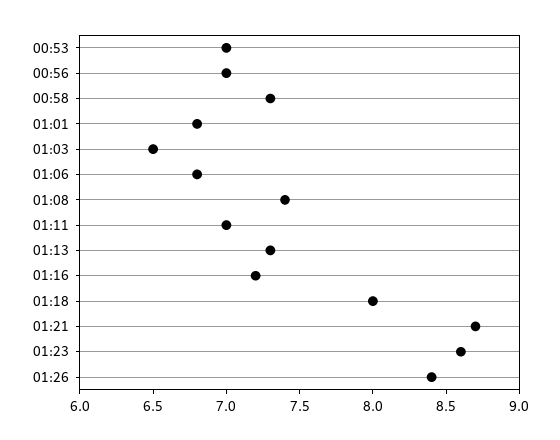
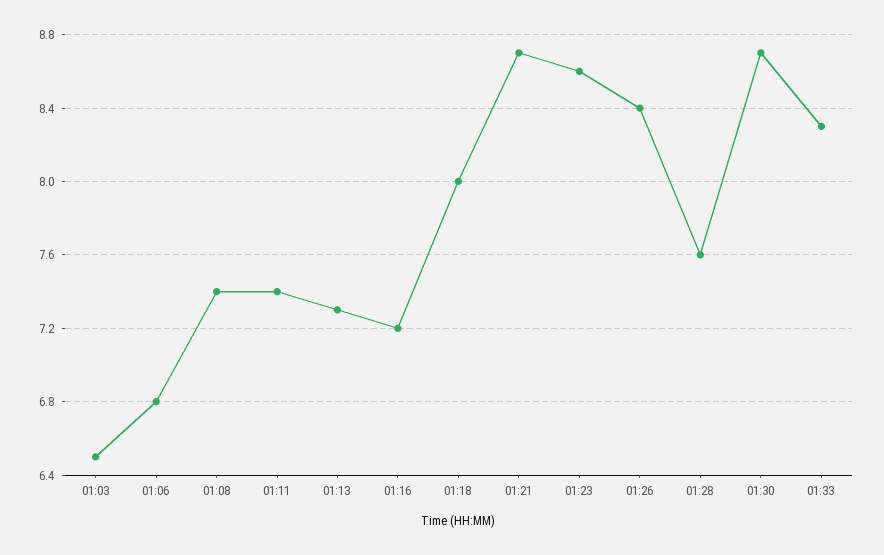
00:53: 7 -> none
00:56: 7 -> none
00:58: 7.3 -> none
01:01: 6.8 -> none
01:11: 7 -> 7.4
01:28: none -> 7.6
01:30: none -> 8.7
01:33: none -> 8.3

